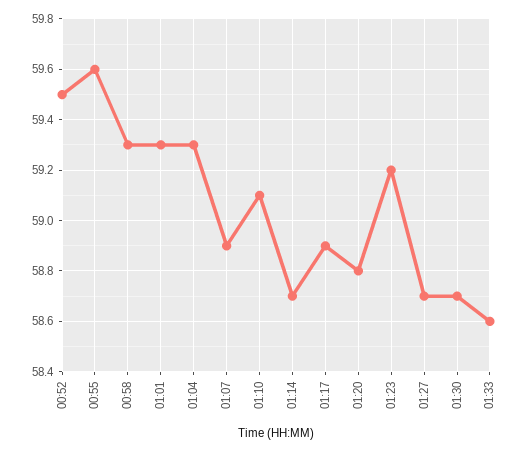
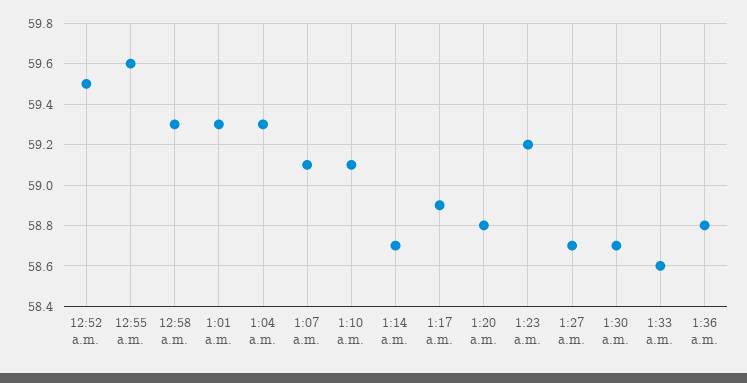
01:07: 58.9 -> 59.1
1:36 a.m.: none -> 58.8

